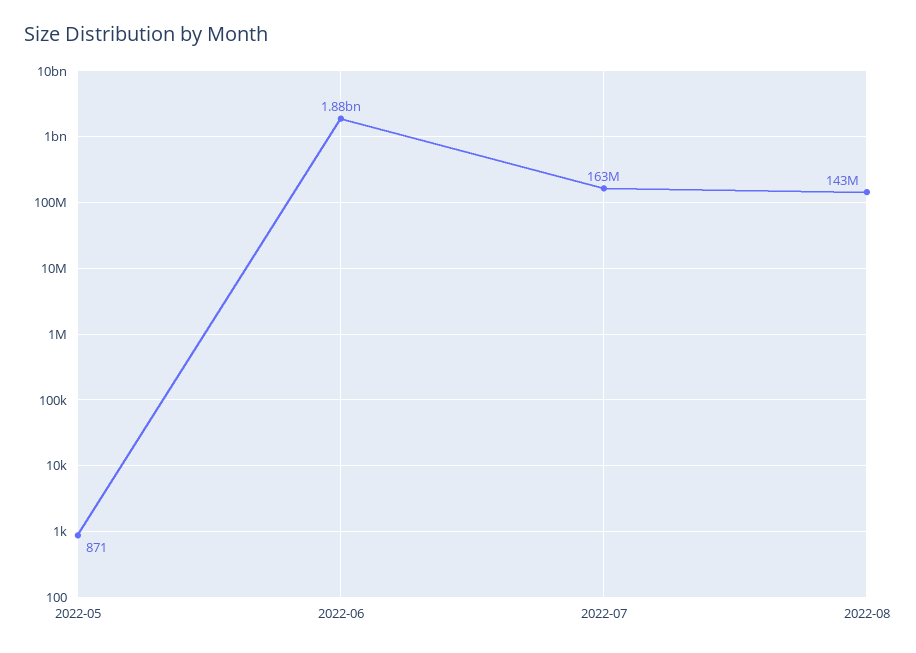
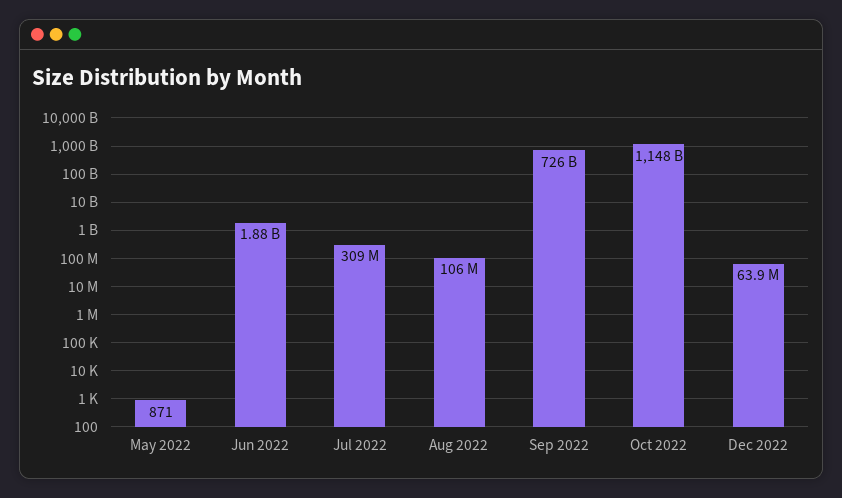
2022-07: 163000000 -> 309000000
2022-08: 143000000 -> 106000000
Sep 2022: none -> 726000000000
Oct 2022: none -> 1148000000000
Dec 2022: none -> 63900000

